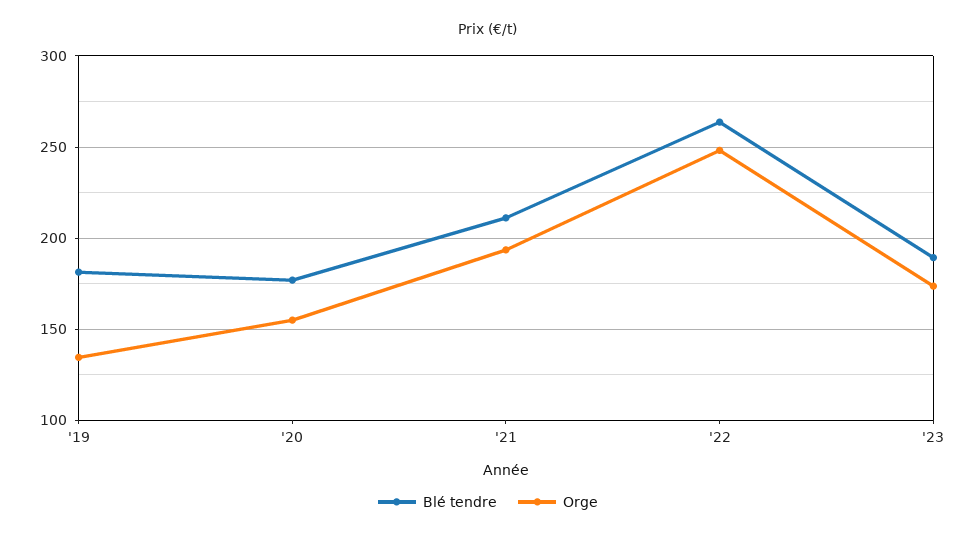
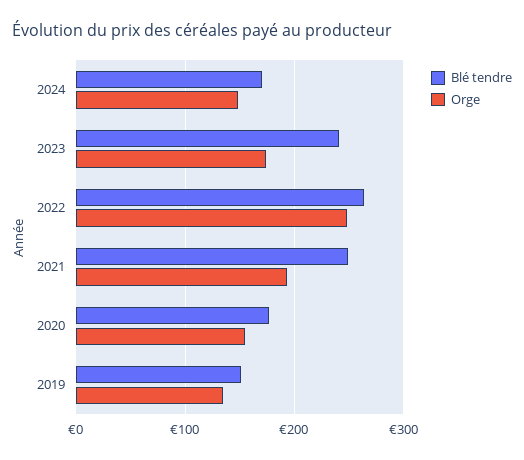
Blé tendre, '19: 180 -> 150
Blé tendre, '21: 210 -> 250
Blé tendre, '23: 190 -> 240
Blé tendre, 2024: none -> 170
Orge, 2024: none -> 150

